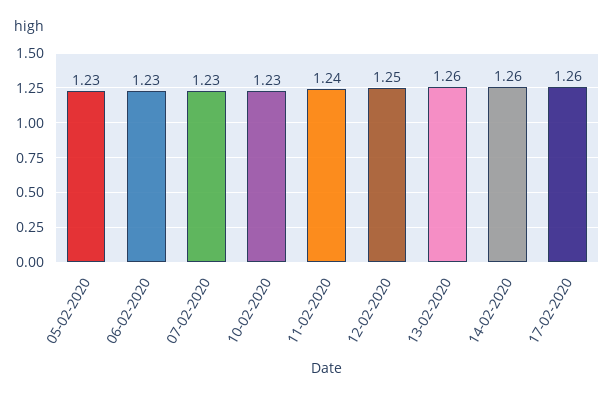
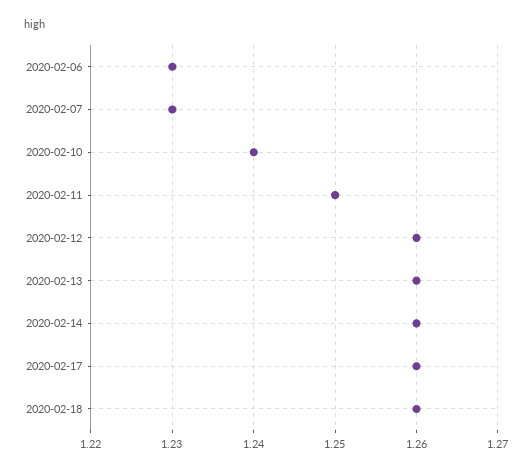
05-02-2020: 1.23 -> none
10-02-2020: 1.23 -> 1.24
11-02-2020: 1.24 -> 1.25
12-02-2020: 1.25 -> 1.26
2020-02-18: none -> 1.26

